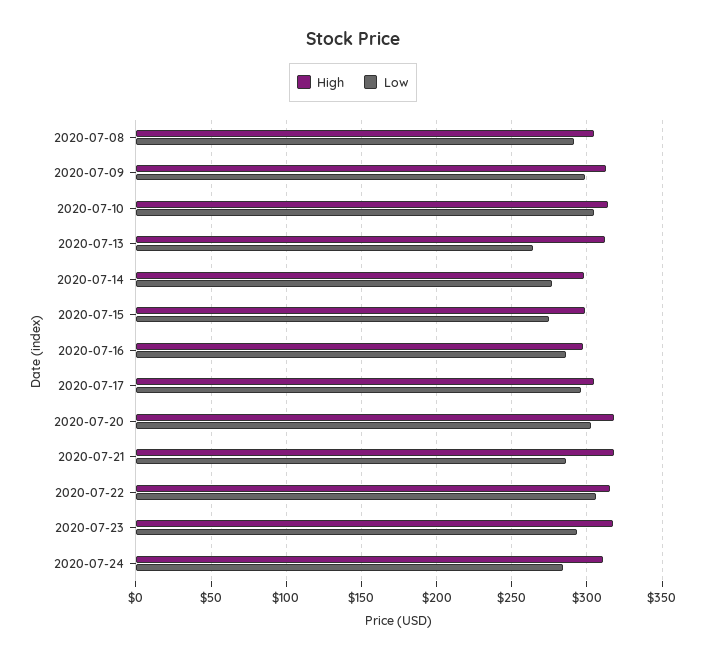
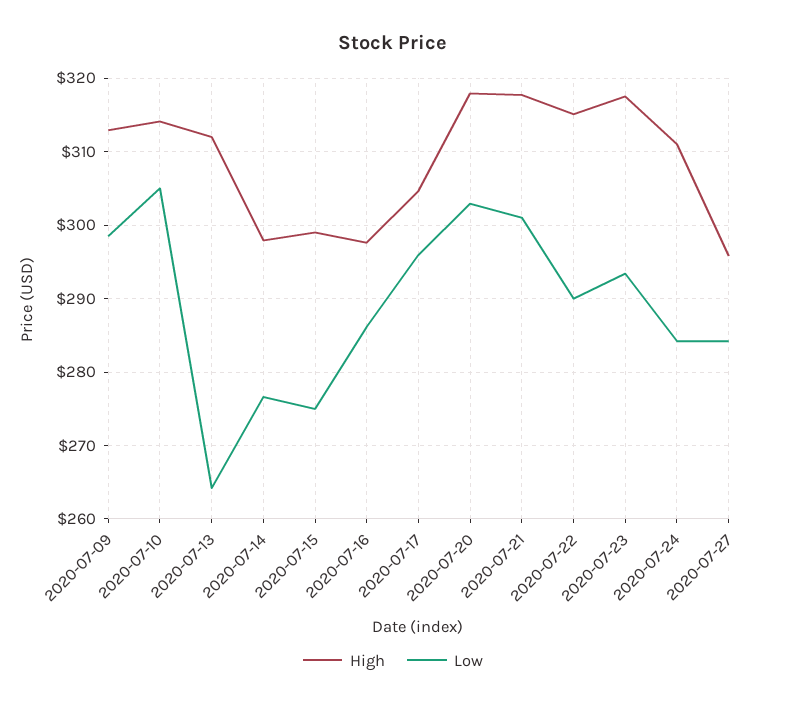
High, 2020-07-08: 305 -> none
Low, 2020-07-08: 290 -> none
Low, 2020-07-21: 285 -> 301
Low, 2020-07-22: 305 -> 290
High, 2020-07-27: none -> 296
Low, 2020-07-27: none -> 284

